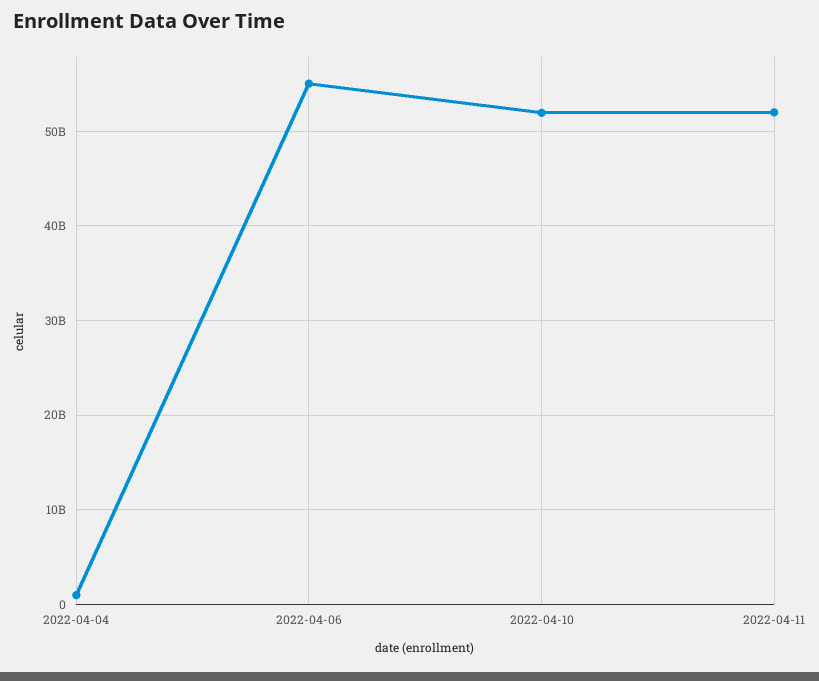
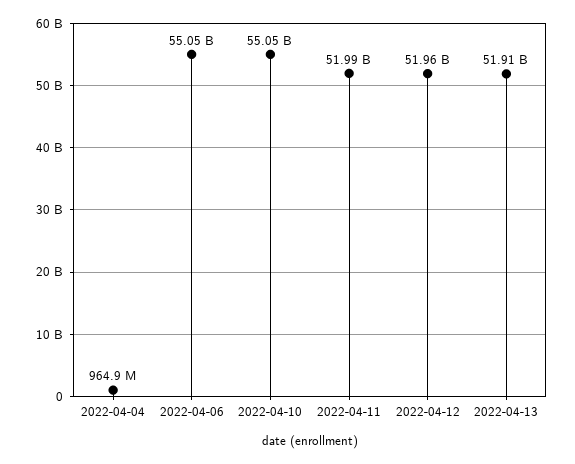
2022-04-10: 52000000000 -> 55050000000
2022-04-12: none -> 51960000000
2022-04-13: none -> 51910000000

